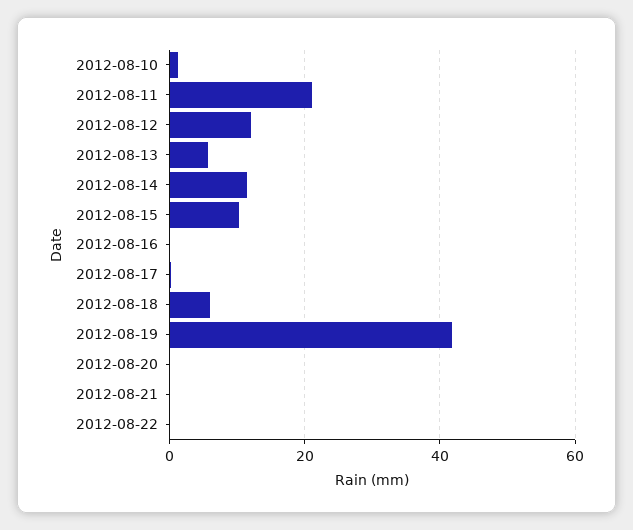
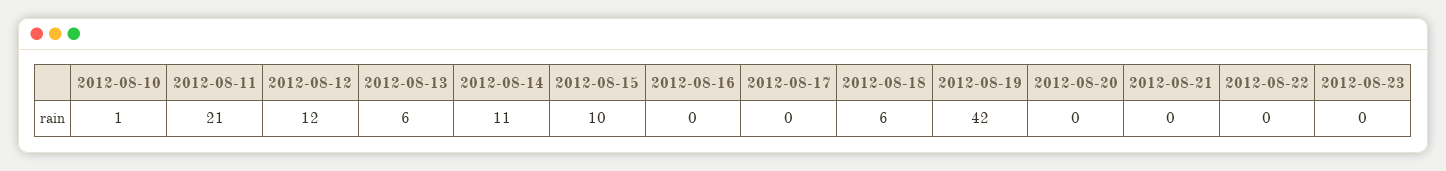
2012-08-23: none -> 0

